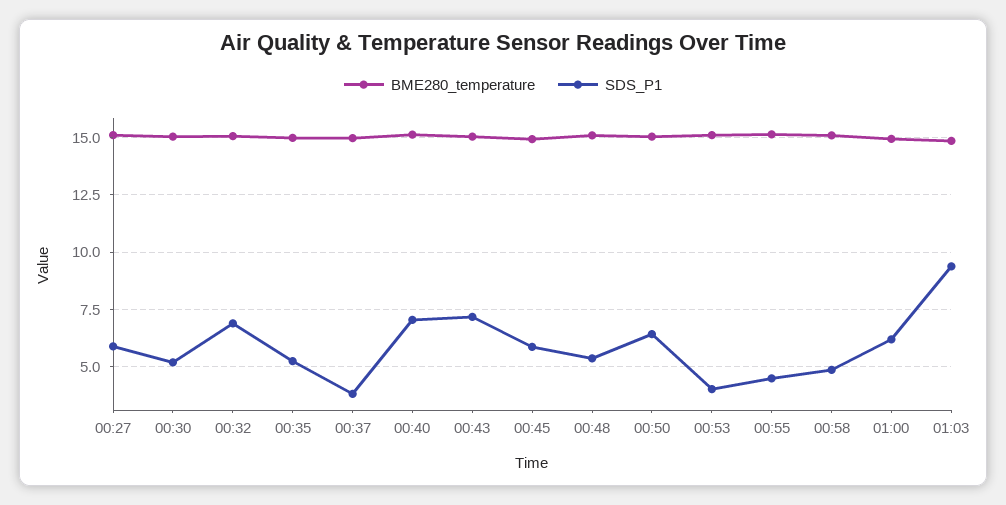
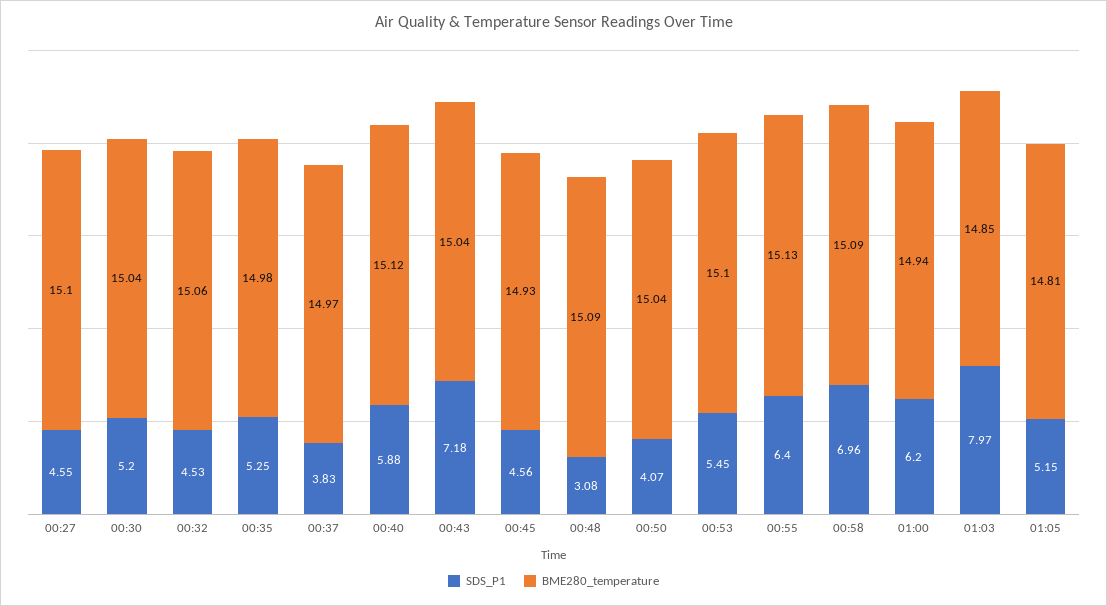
SDS_P1, 00:27: 6 -> 4.55
SDS_P1, 00:32: 7 -> 4.53
SDS_P1, 00:40: 7 -> 5.88
SDS_P1, 00:45: 6 -> 4.56
SDS_P1, 00:48: 5.5 -> 3.08
SDS_P1, 00:50: 6.5 -> 4.07
SDS_P1, 00:53: 4 -> 5.45
SDS_P1, 00:55: 4.5 -> 6.4
SDS_P1, 00:58: 5 -> 6.96
SDS_P1, 01:03: 9.5 -> 7.97
SDS_P1, 01:05: none -> 5.15
BME280_temperature, 01:05: none -> 14.81

